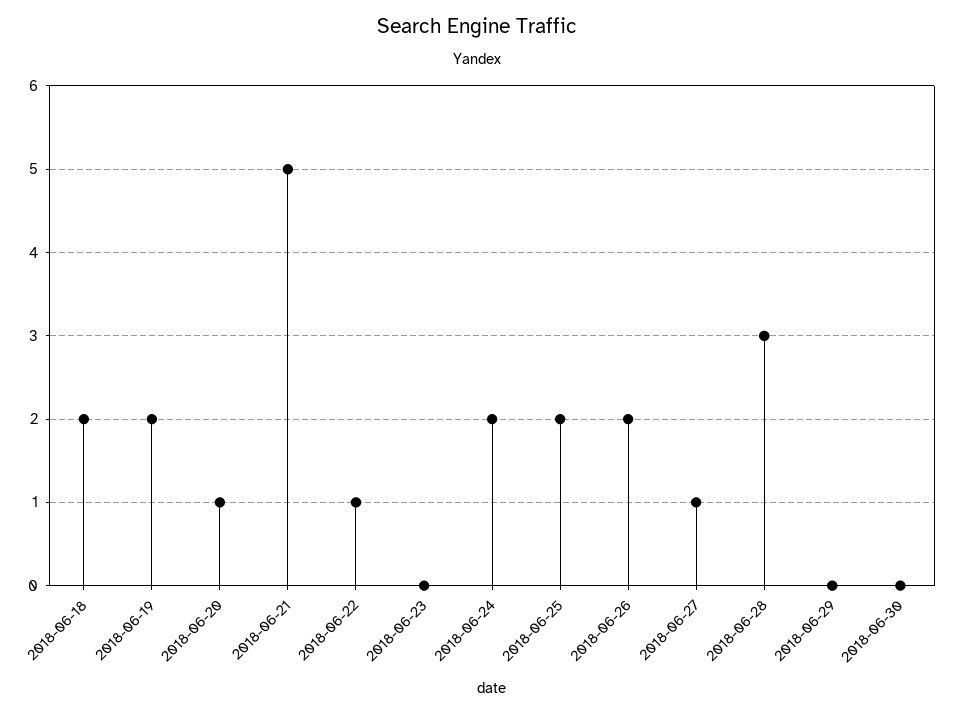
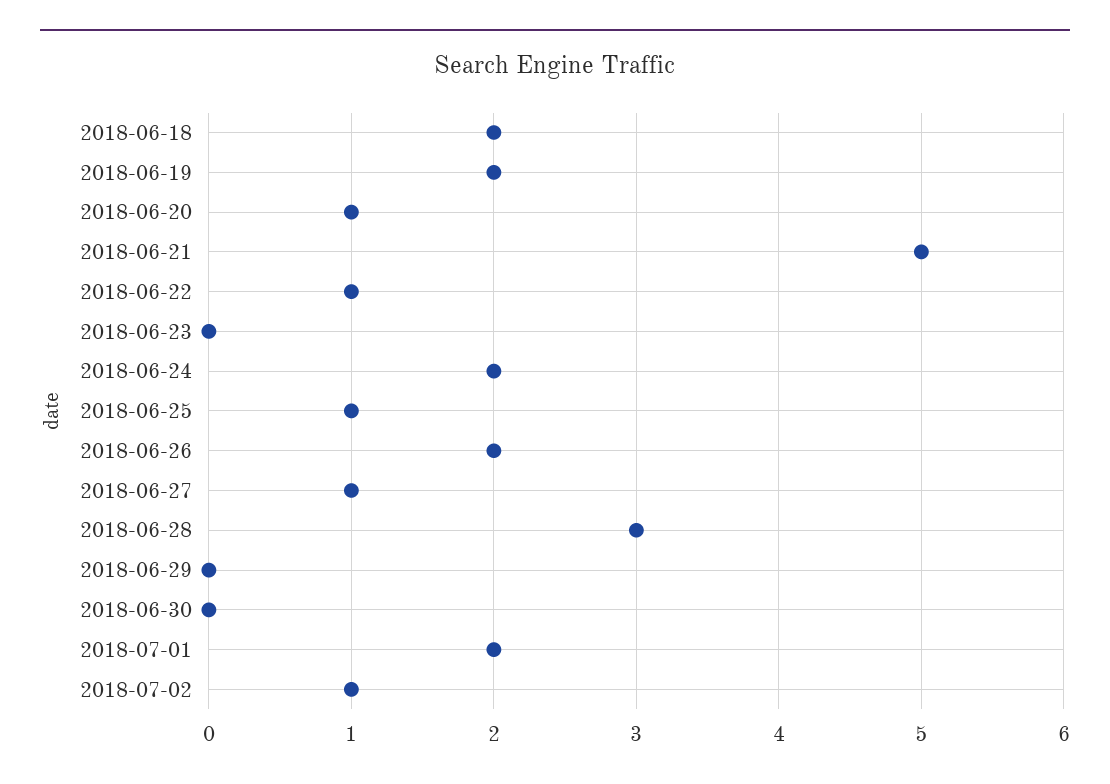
2018-06-25: 2 -> 1
2018-07-01: none -> 2
2018-07-02: none -> 1

